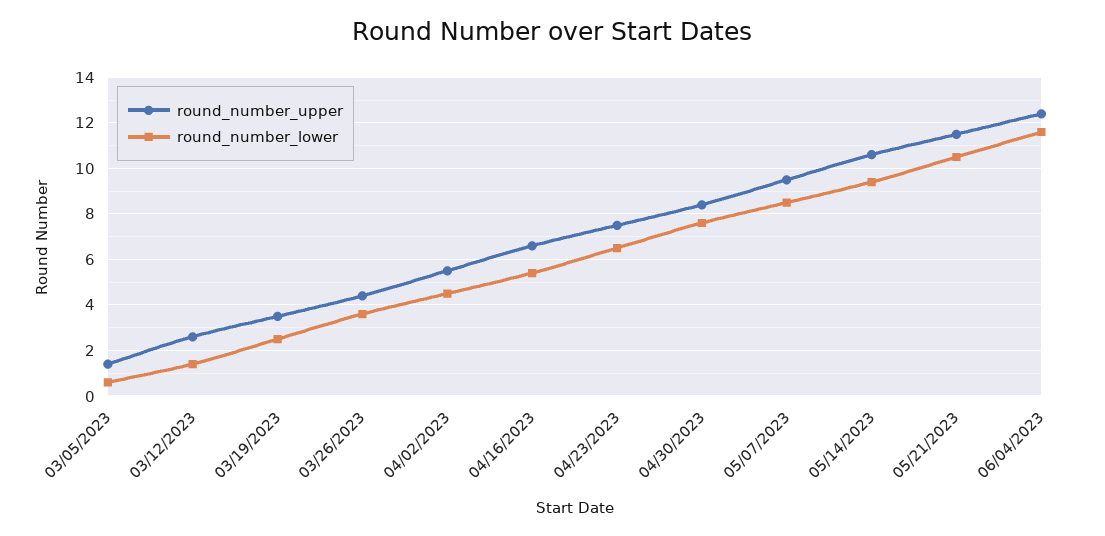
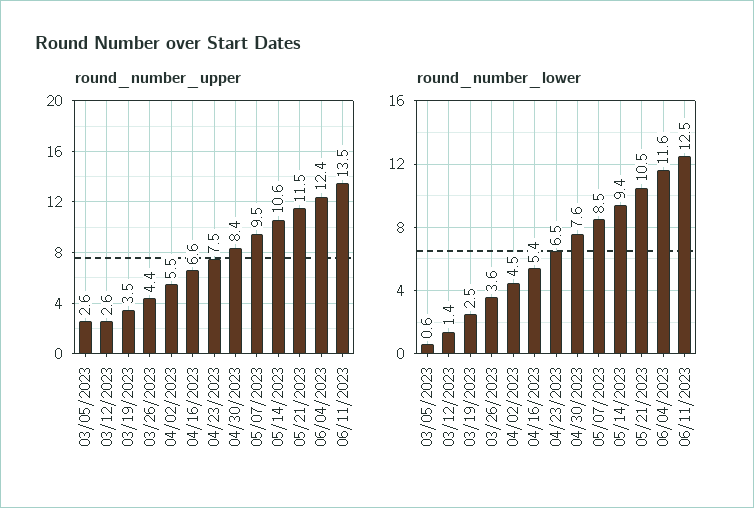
round_number_upper, 03/05/2023: 1.5 -> 2.6
round_number_upper, 06/11/2023: none -> 13.5
round_number_lower, 06/11/2023: none -> 12.5

